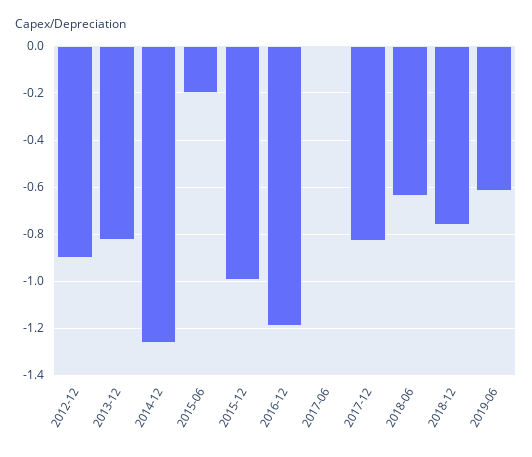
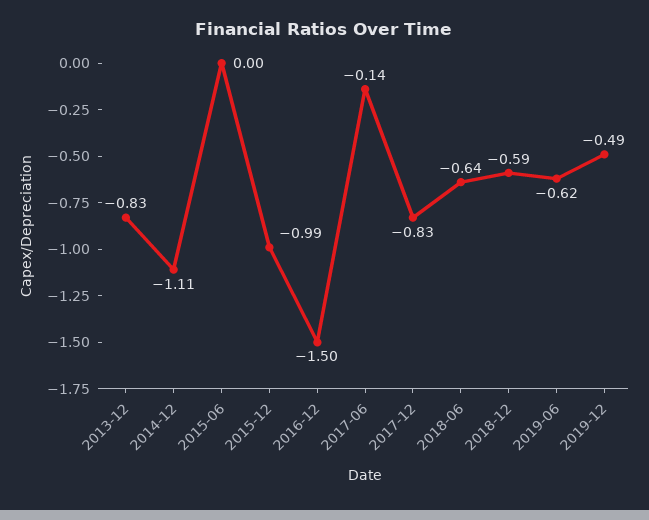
2012-12: -0.9 -> none
2014-12: -1.25 -> -1.11
2015-06: -0.2 -> 0
2016-12: -1.2 -> -1.5
2017-06: 0 -> -0.14
2018-12: -0.75 -> -0.59
2019-12: none -> -0.49

